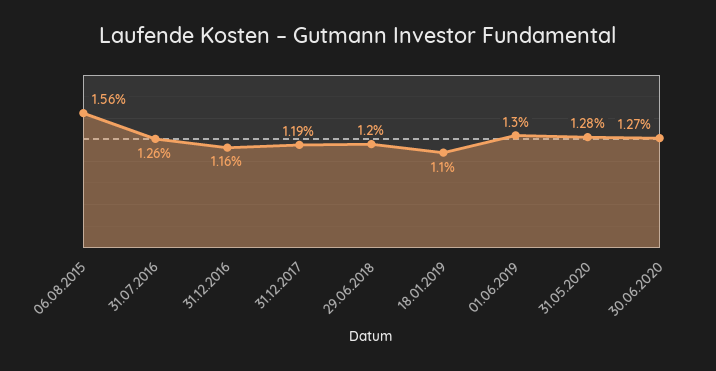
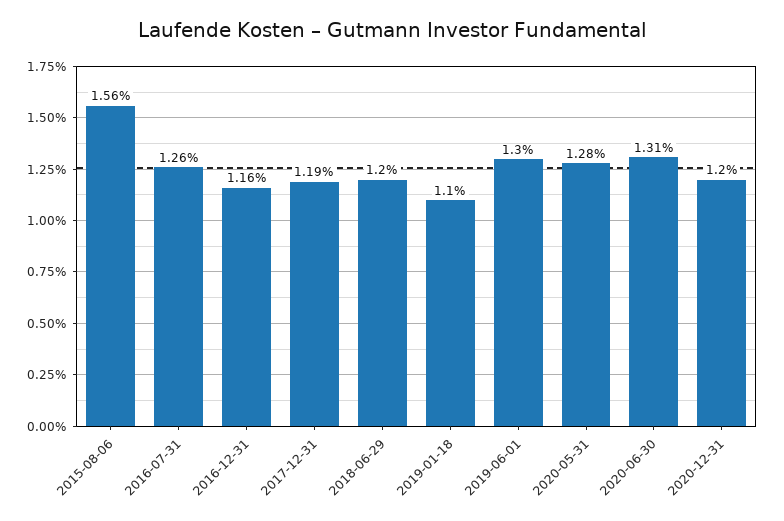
30.06.2020: 1.27 -> 1.31
2020-12-31: none -> 1.2

